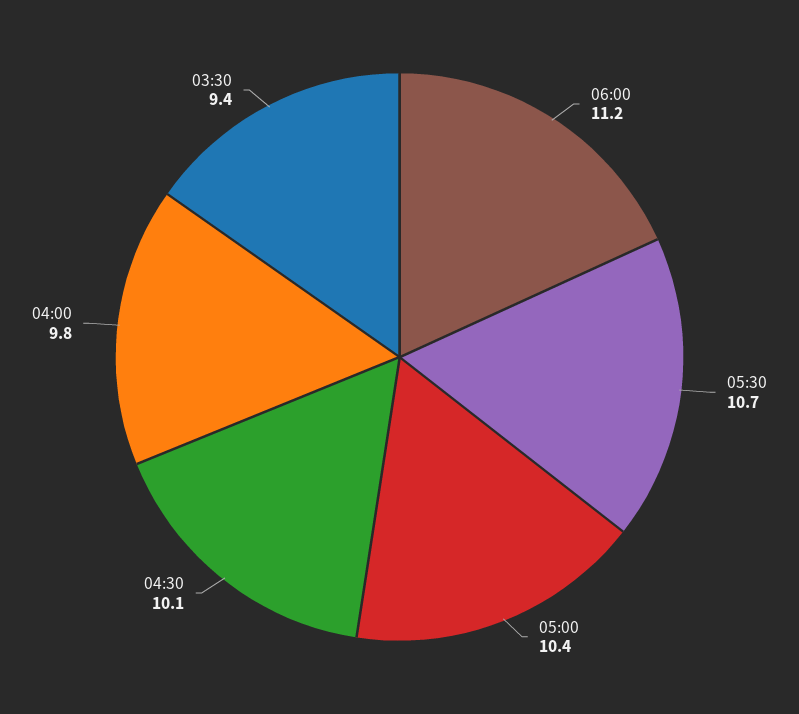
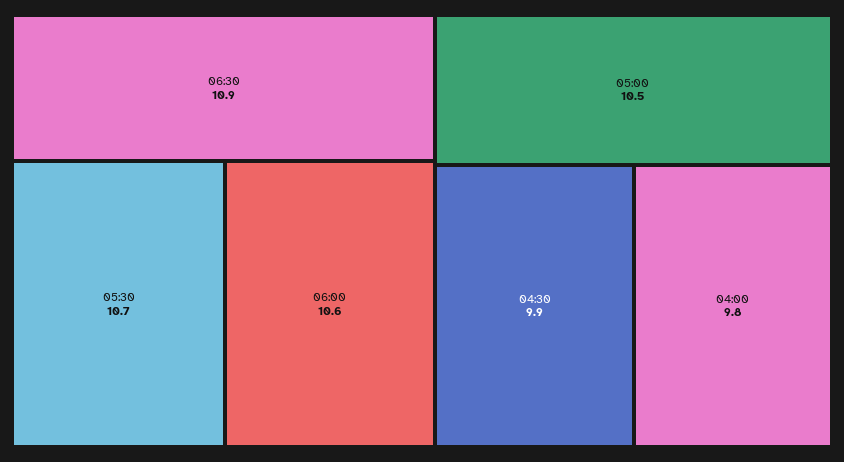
06:00: 11.2 -> 10.6
05:00: 10.4 -> 10.5
04:30: 10.1 -> 9.9
03:30: 9.4 -> none
06:30: none -> 10.9

